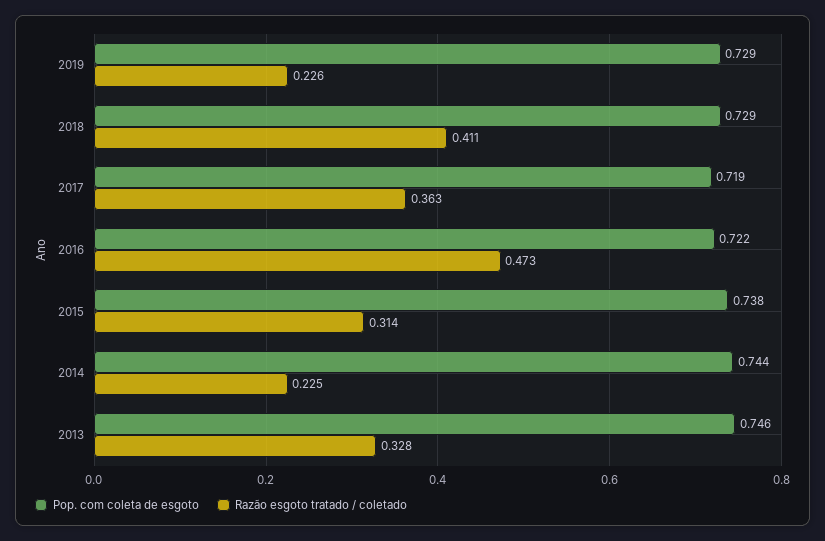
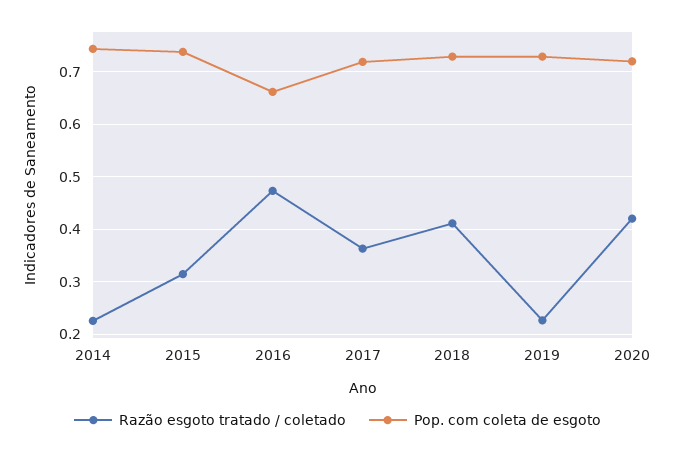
Pop. com coleta de esgoto, 2016: 0.722 -> 0.66
Pop. com coleta de esgoto, 2013: 0.746 -> none
Razão esgoto tratado / coletado, 2013: 0.328 -> none
Razão esgoto tratado / coletado, 2020: none -> 0.42
Pop. com coleta de esgoto, 2020: none -> 0.72

